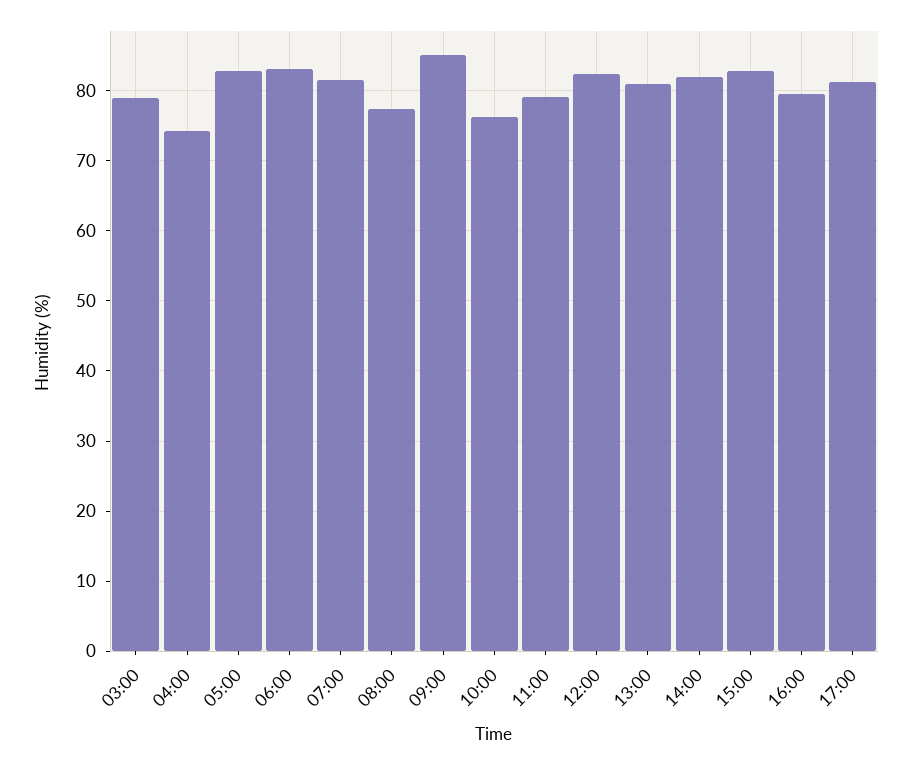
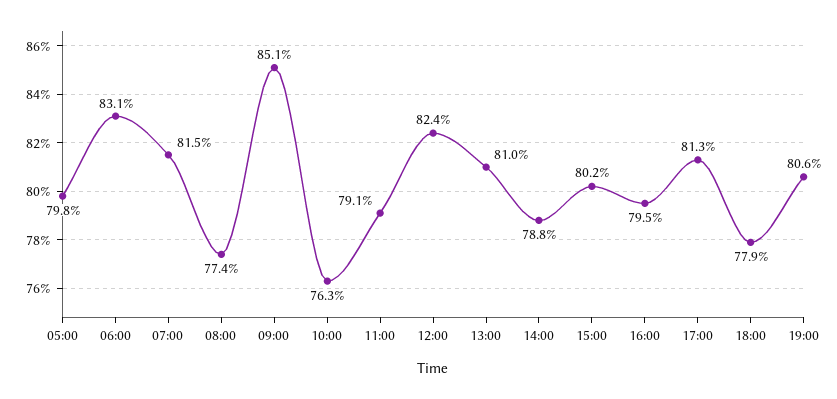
03:00: 79 -> none
04:00: 74 -> none
05:00: 83 -> 79.8
14:00: 82 -> 78.8
15:00: 83 -> 80.2
18:00: none -> 77.9
19:00: none -> 80.6

